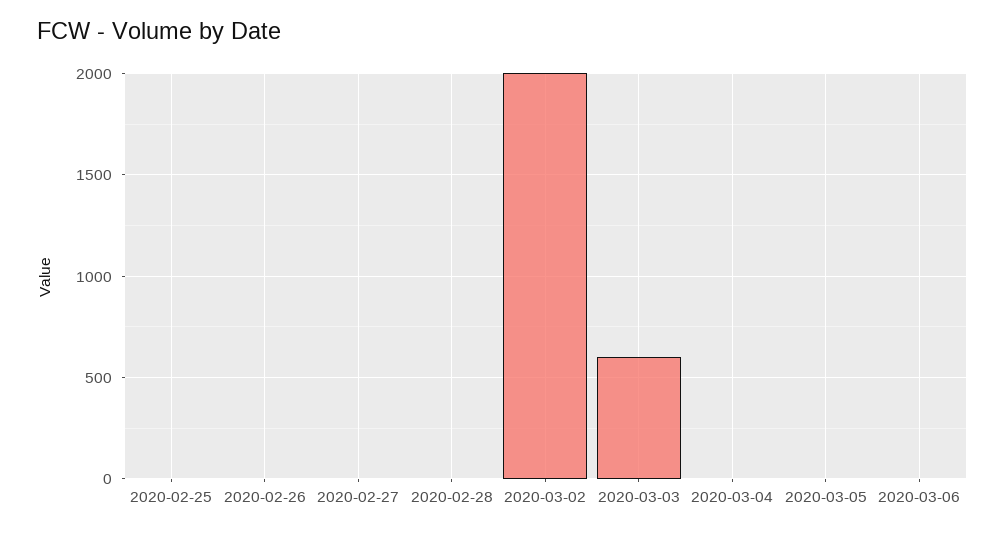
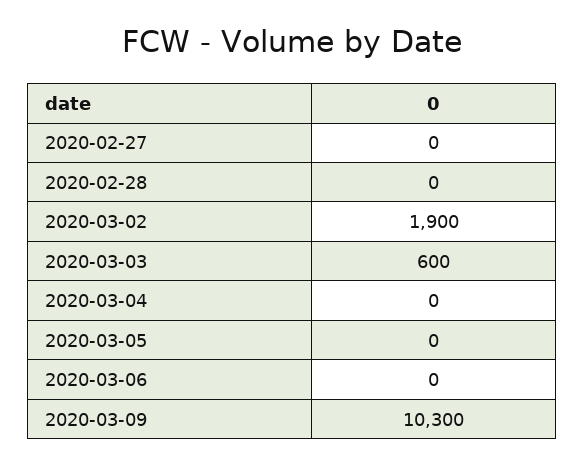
2020-02-25: 0 -> none
2020-02-26: 0 -> none
2020-03-02: 2000 -> 1900
2020-03-09: none -> 10300

